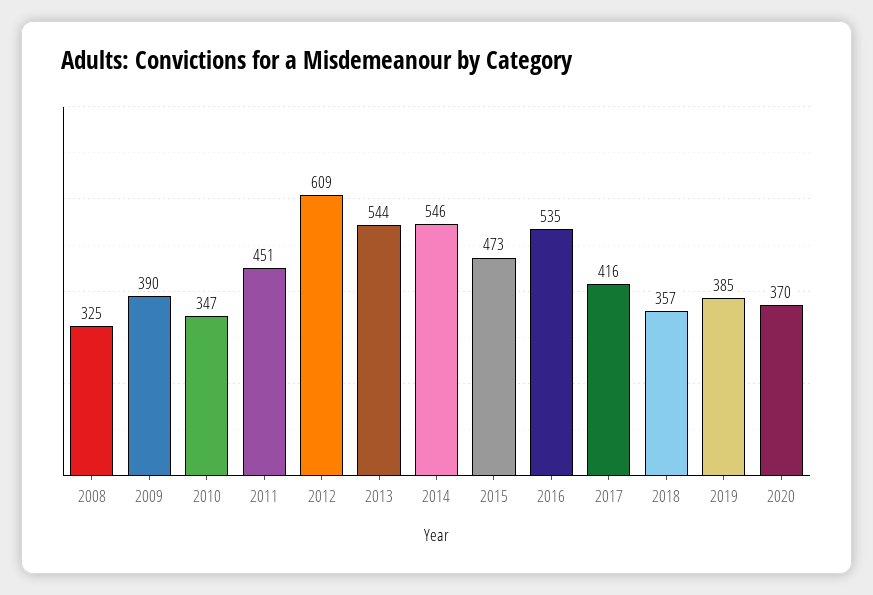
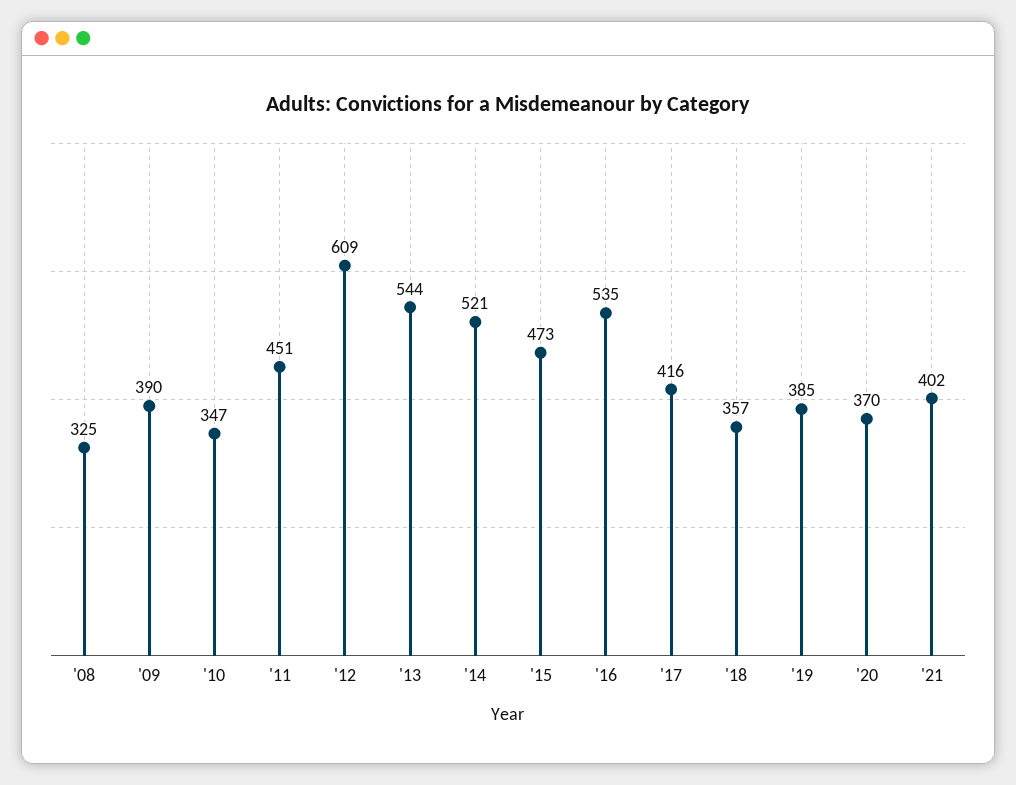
2014: 546 -> 521
'21: none -> 402

